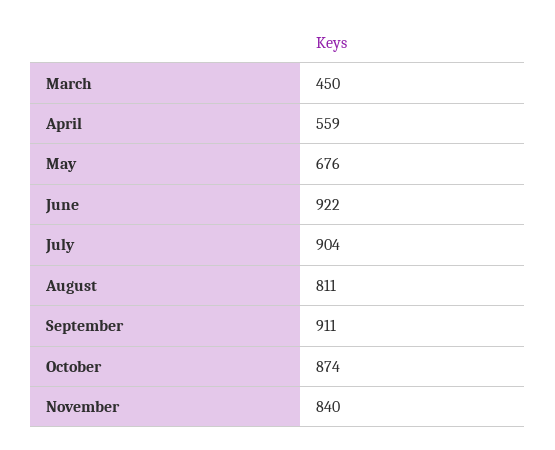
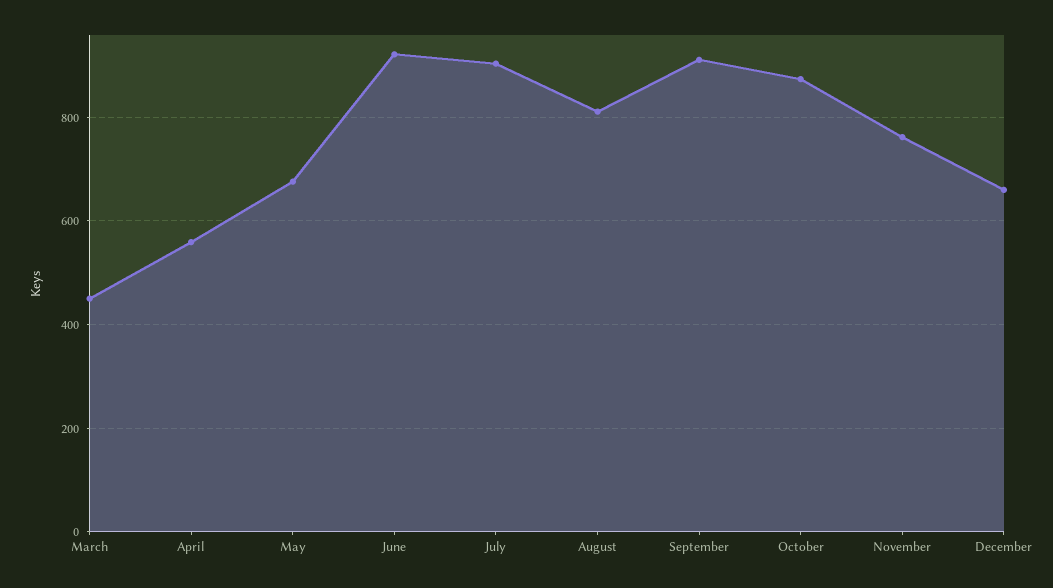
November: 840 -> 760
December: none -> 660

